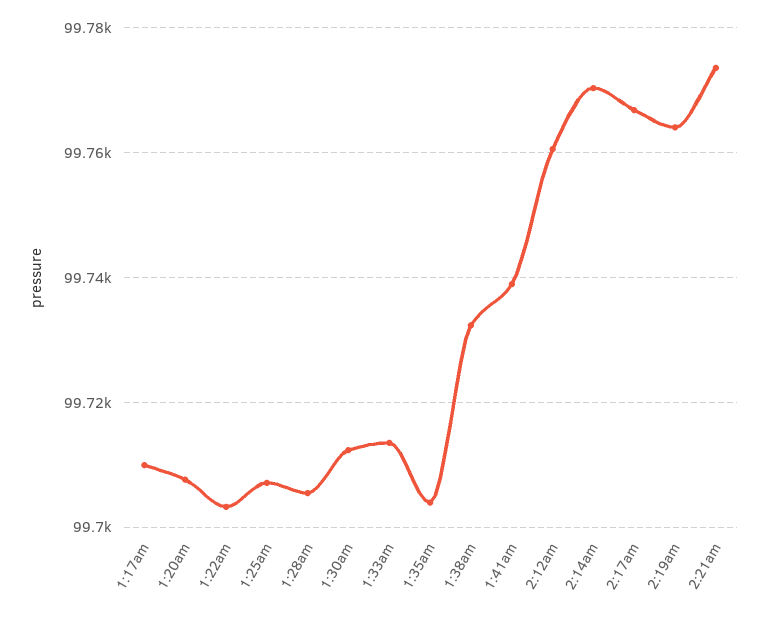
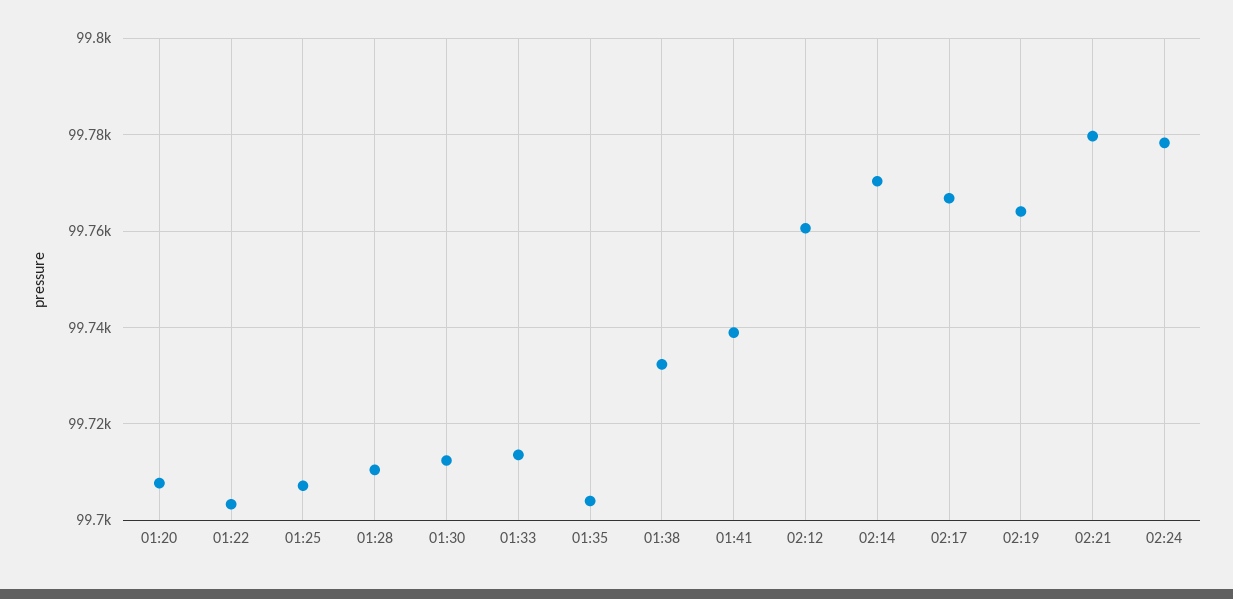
1:17am: 99710 -> none
1:28am: 99706 -> 99710
2:21am: 99774 -> 99780
02:24: none -> 99778

